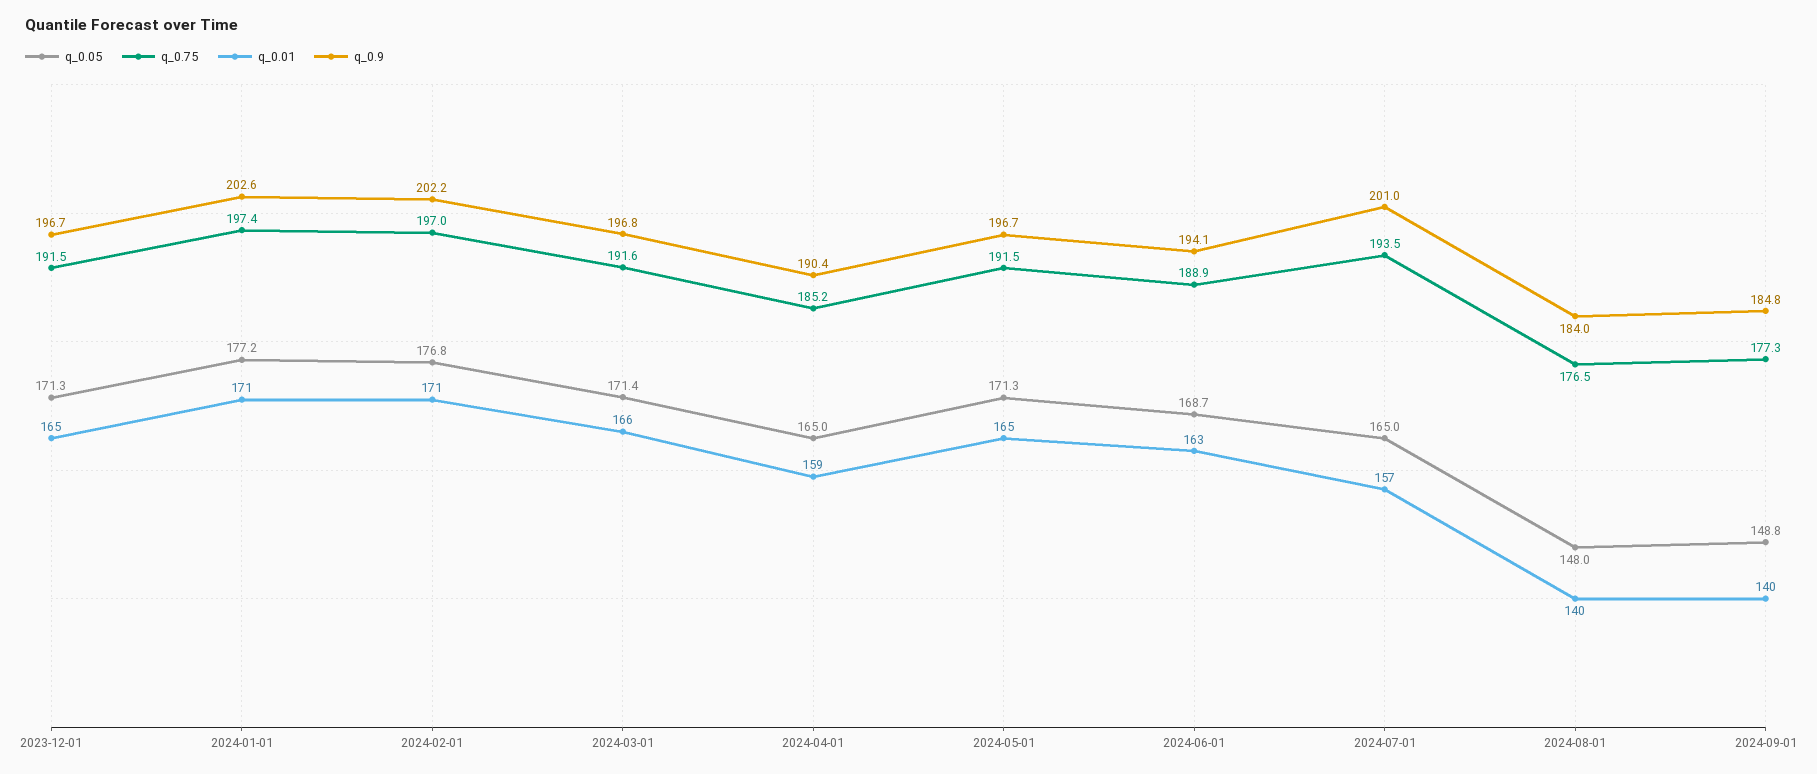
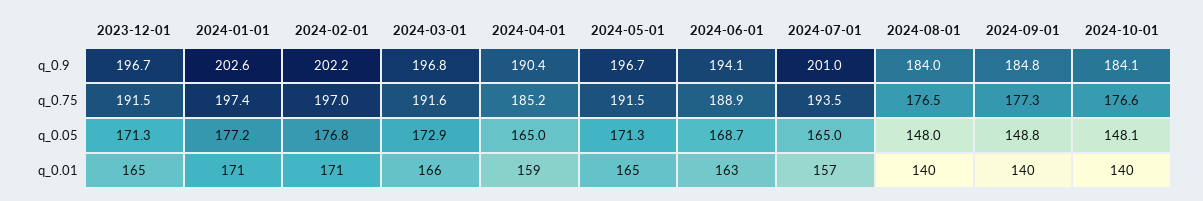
q_0.05, 2024-03-01: 171.4 -> 172.9
q_0.9, 2024-10-01: none -> 184.1
q_0.75, 2024-10-01: none -> 176.6
q_0.05, 2024-10-01: none -> 148.1
q_0.01, 2024-10-01: none -> 140

